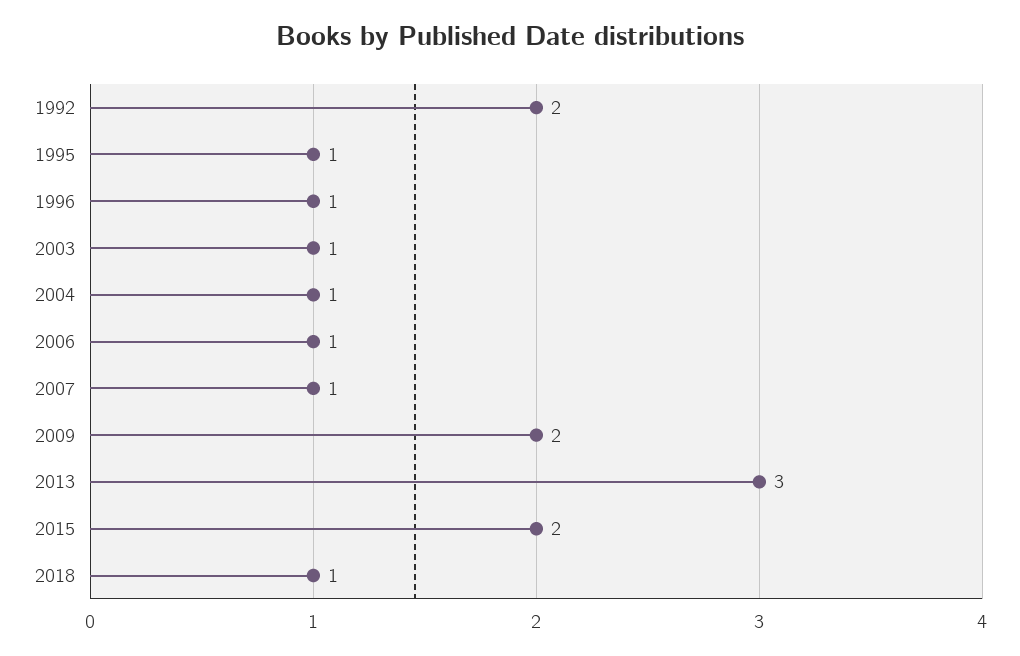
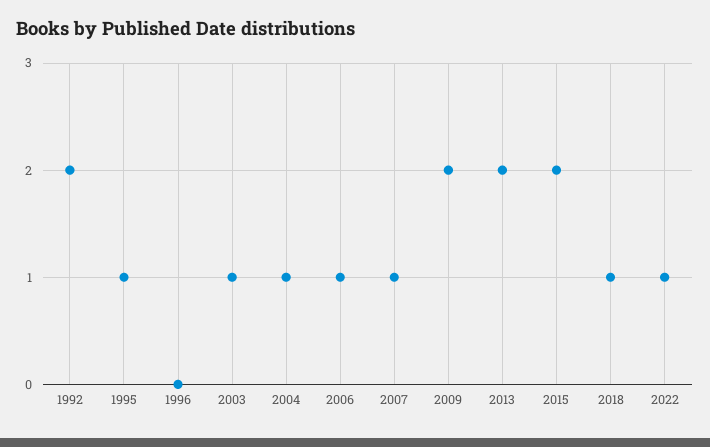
1996: 1 -> 0
2013: 3 -> 2
2022: none -> 1

